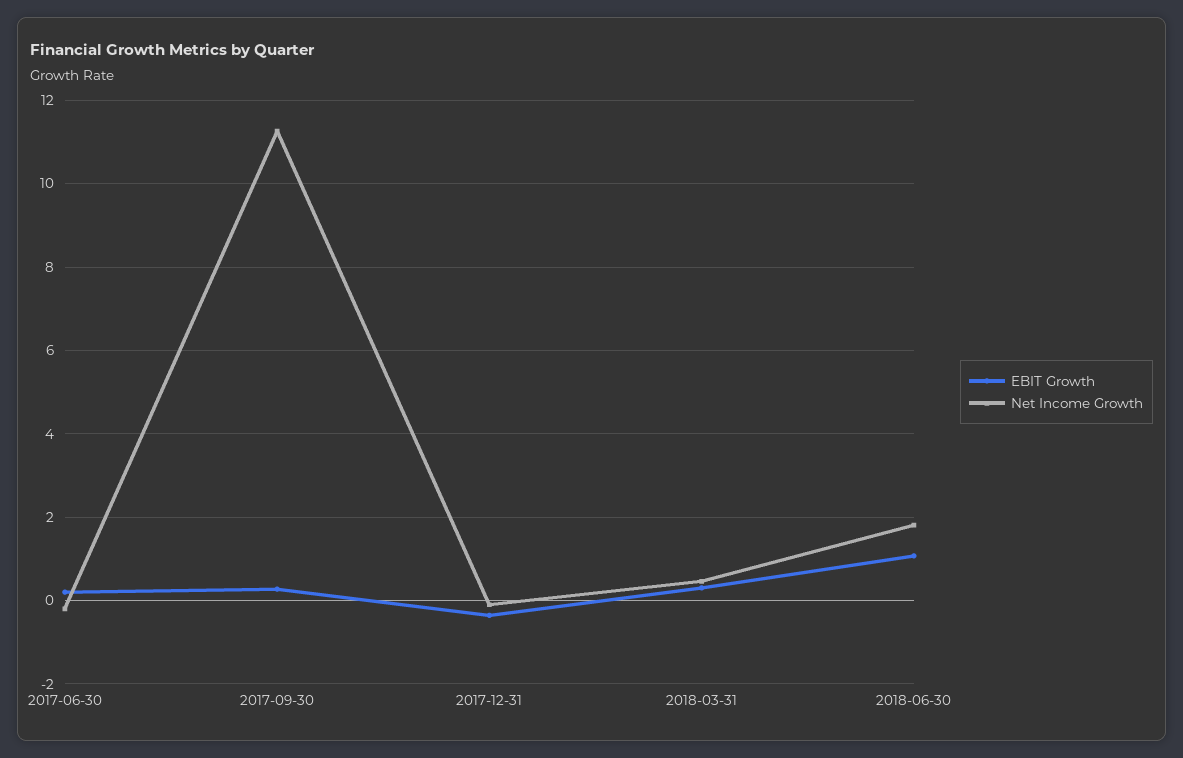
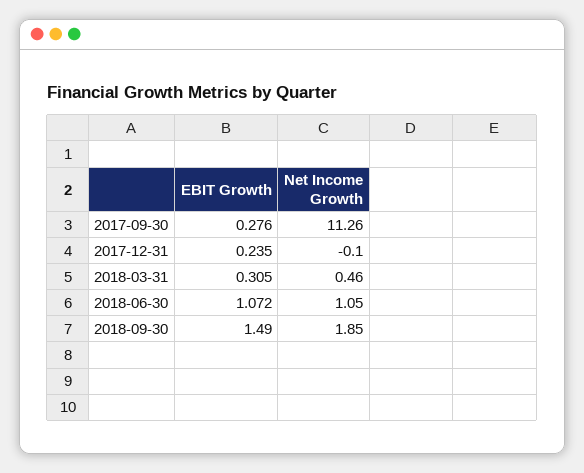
EBIT Growth, 2017-06-30: 0.2 -> none
Net Income Growth, 2017-06-30: -0.2 -> none
EBIT Growth, 2017-12-31: -0.4 -> 0.235
Net Income Growth, 2018-06-30: 1.8 -> 1.05
EBIT Growth, 2018-09-30: none -> 1.49
Net Income Growth, 2018-09-30: none -> 1.85

